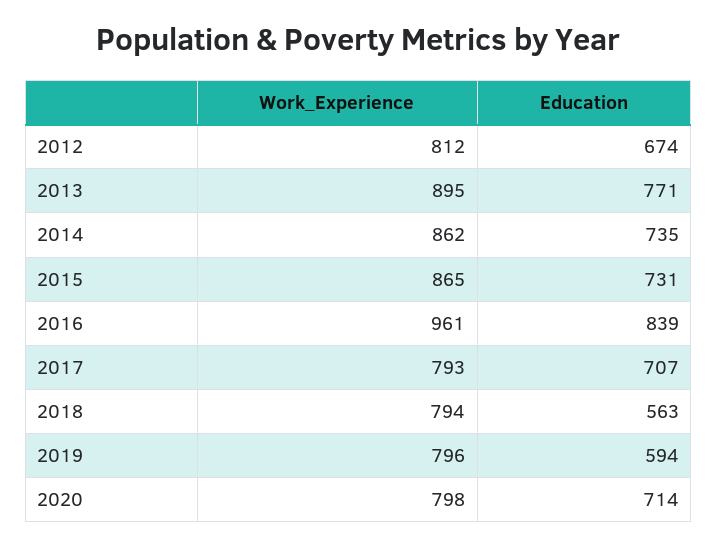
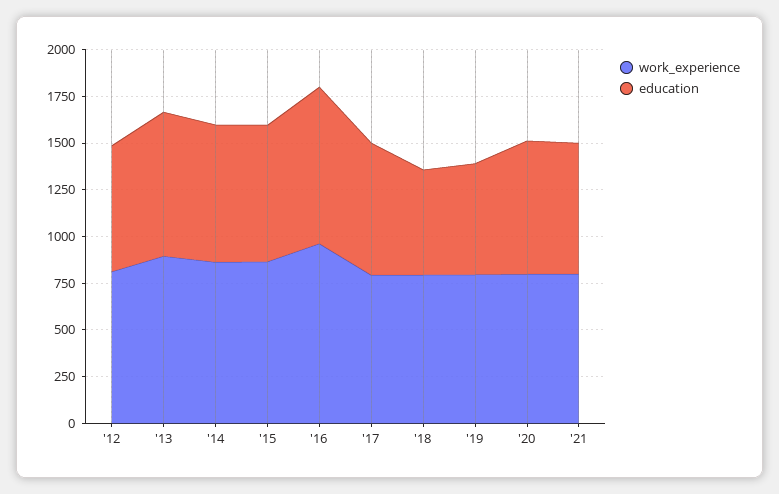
Work_Experience, '21: none -> 800
Education, '21: none -> 700

